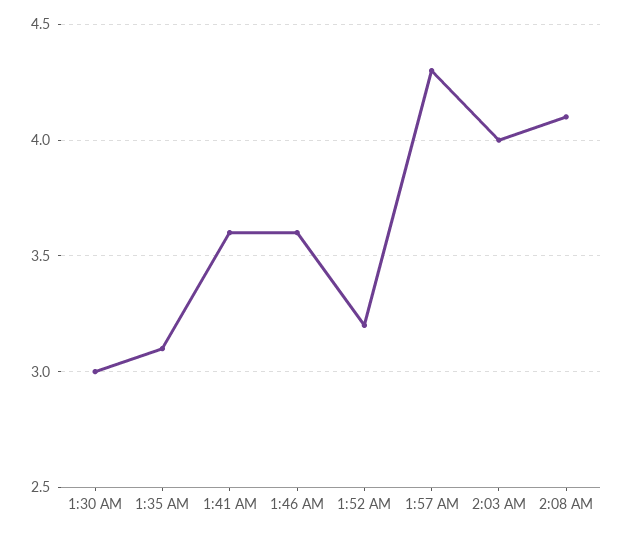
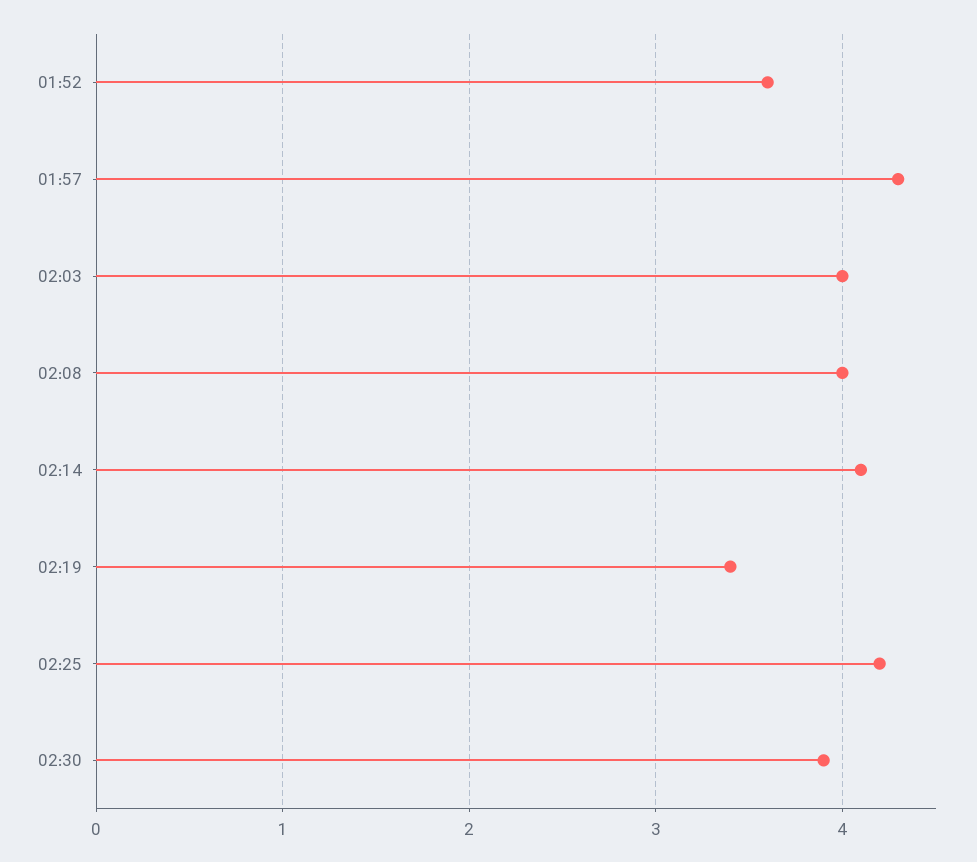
1:30 AM: 3 -> none
1:35 AM: 3.1 -> none
1:41 AM: 3.6 -> none
1:46 AM: 3.6 -> none
1:52 AM: 3.2 -> 3.6
2:08 AM: 4.1 -> 4
02:14: none -> 4.1
02:19: none -> 3.4
02:25: none -> 4.2
02:30: none -> 3.9

